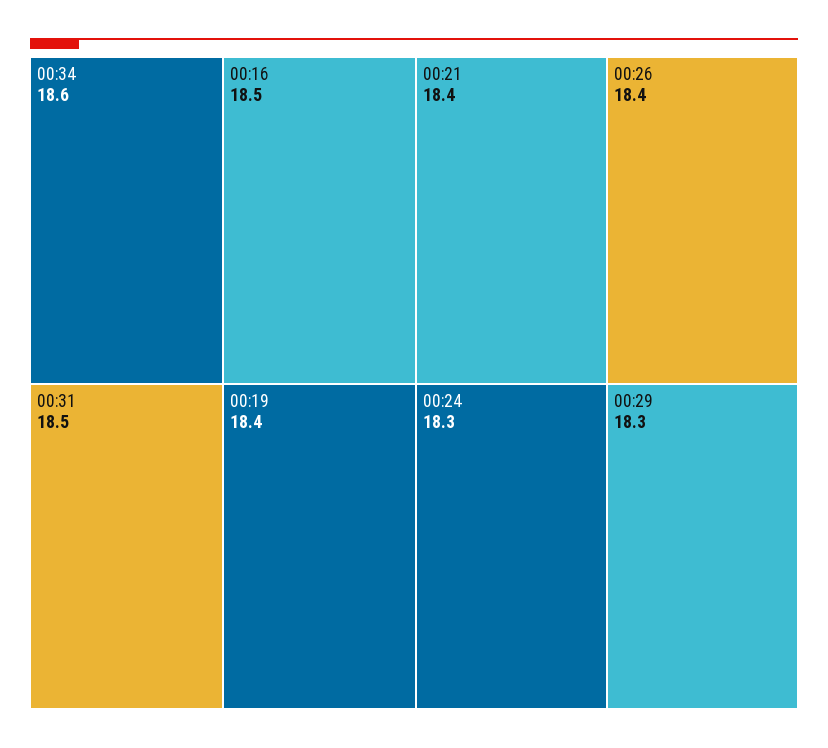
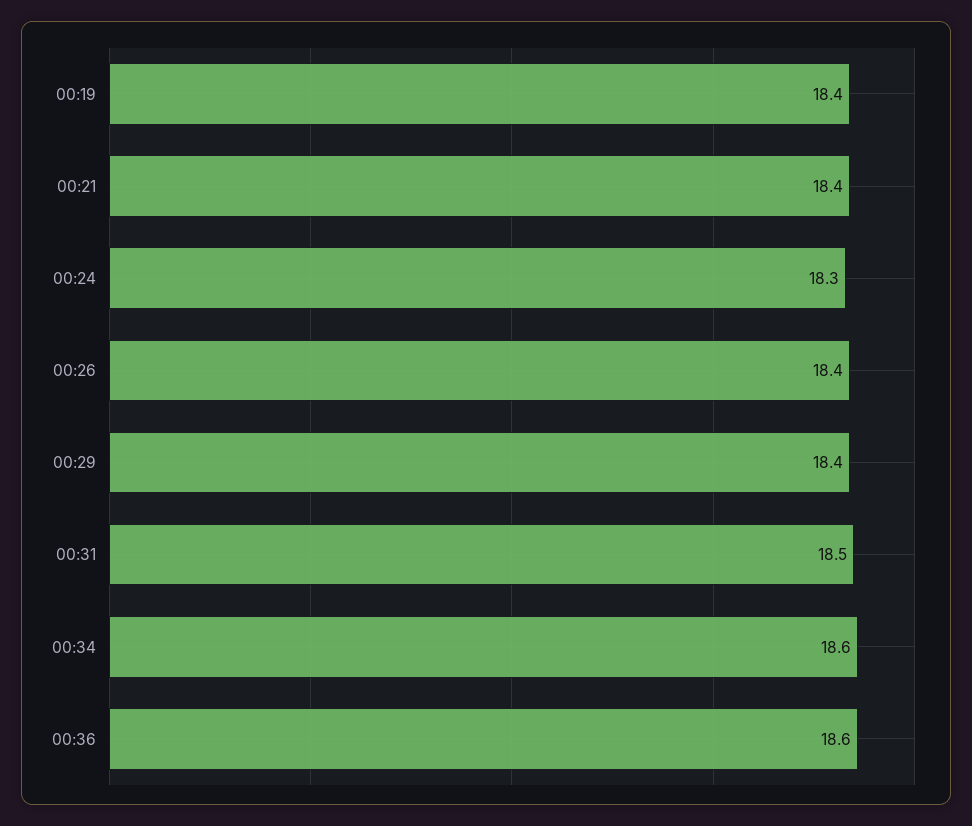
00:16: 18.5 -> none
00:29: 18.3 -> 18.4
00:36: none -> 18.6

